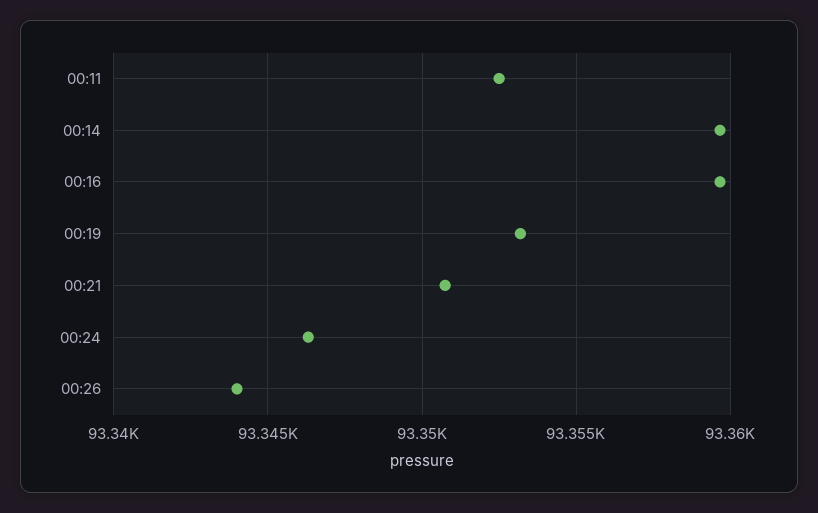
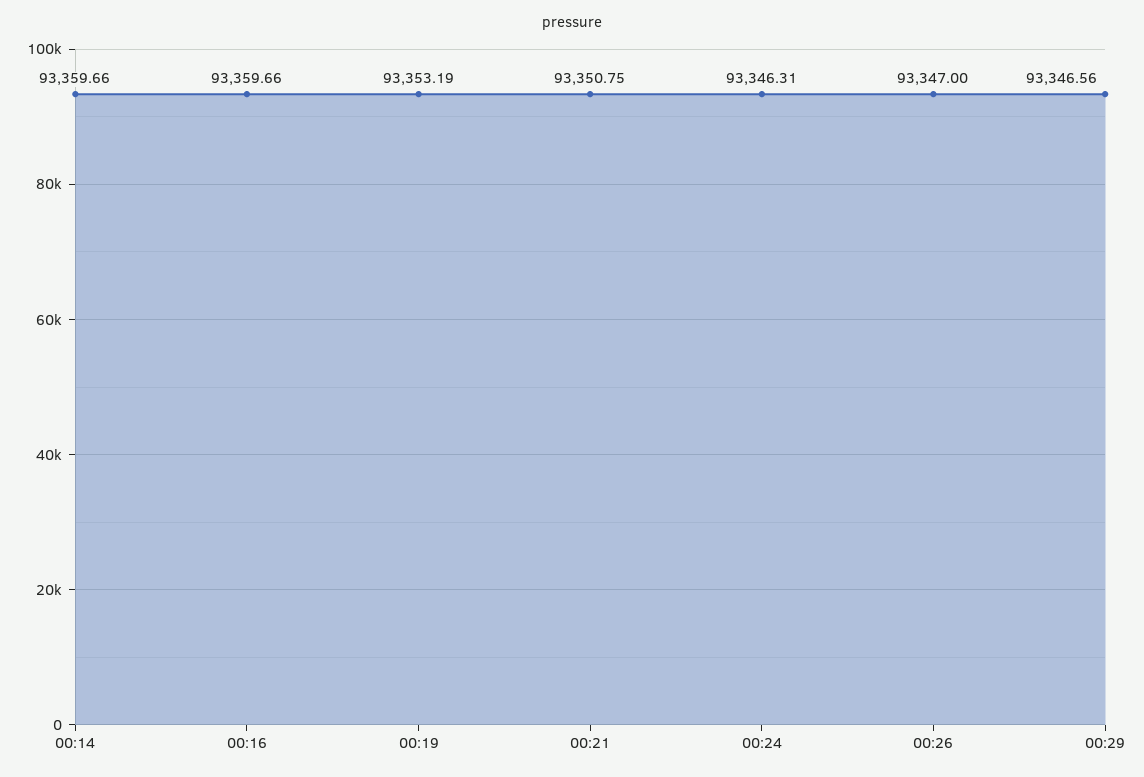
00:11: 93352.5 -> none
00:26: 93344 -> 93347
00:29: none -> 93346.56

